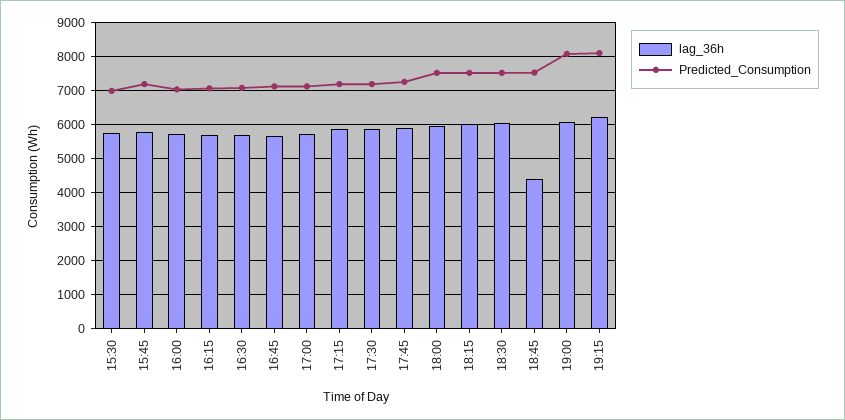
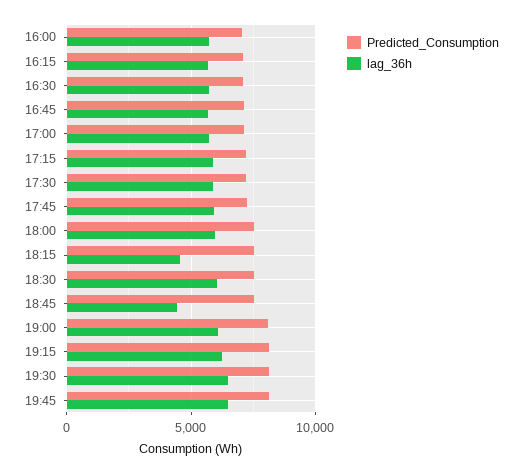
lag_36h, 15:30: 5800 -> none
Predicted_Consumption, 15:30: 7000 -> none
lag_36h, 15:45: 5800 -> none
Predicted_Consumption, 15:45: 7200 -> none
lag_36h, 18:15: 6000 -> 4500
Predicted_Consumption, 19:30: none -> 8000
lag_36h, 19:30: none -> 6500
Predicted_Consumption, 19:45: none -> 8000
lag_36h, 19:45: none -> 6500

